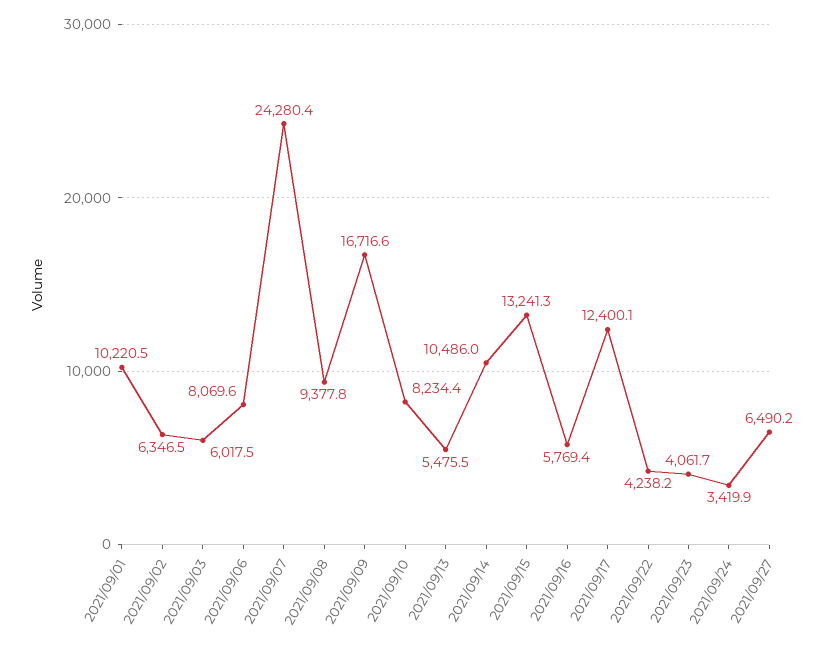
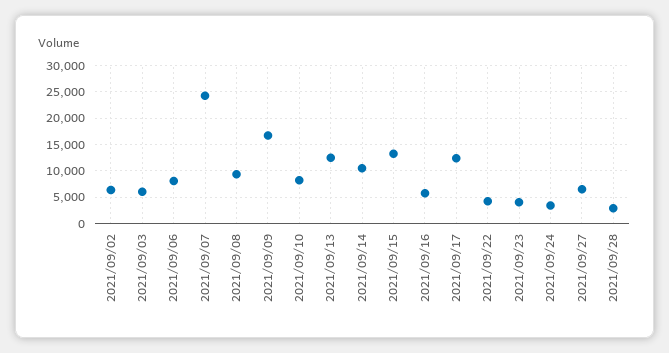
2021/09/01: 10220.5 -> none
2021/09/13: 5475.5 -> 12500
2021/09/28: none -> 2500

